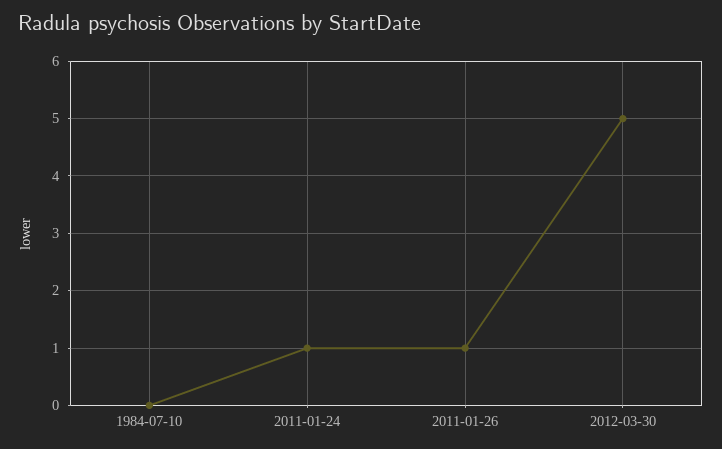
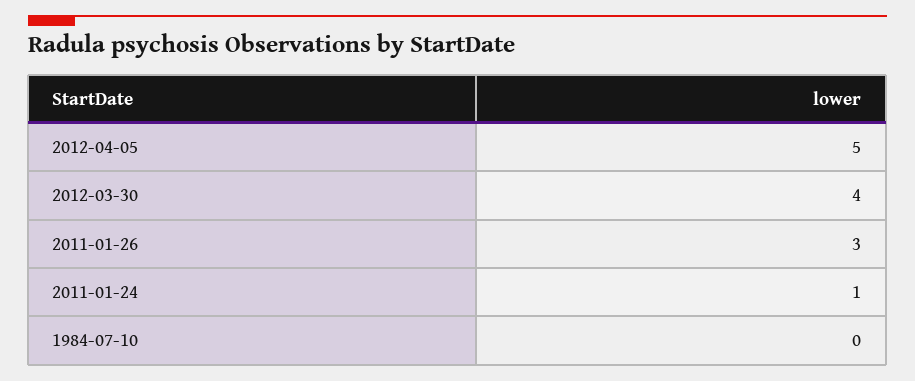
2011-01-26: 1 -> 3
2012-03-30: 5 -> 4
2012-04-05: none -> 5

